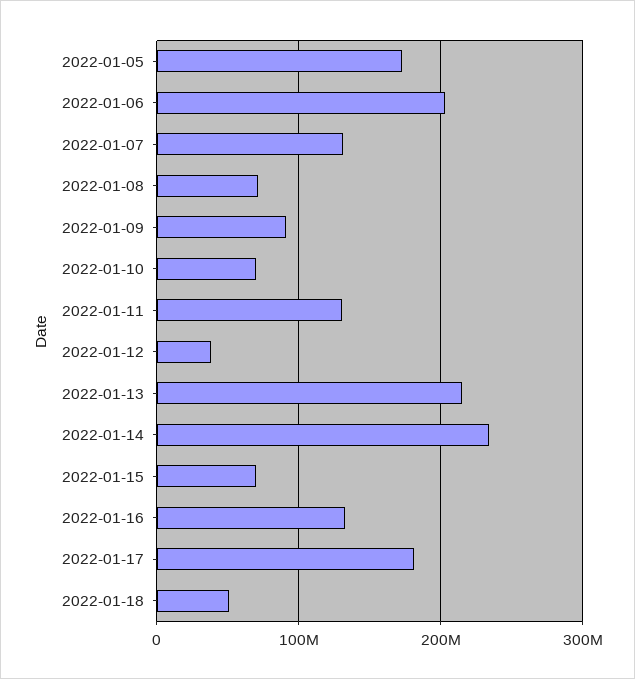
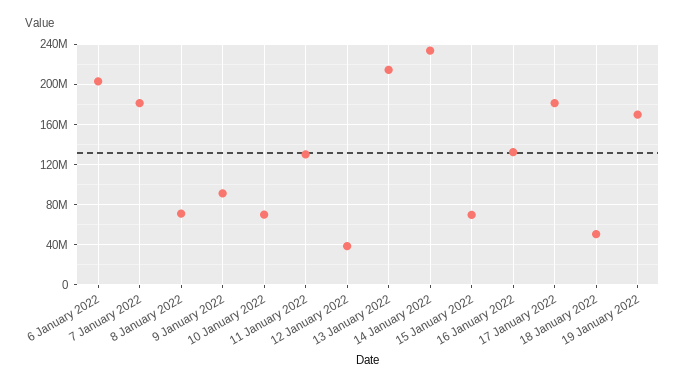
2022-01-05: 170000000 -> none
2022-01-07: 130000000 -> 180000000
19 January 2022: none -> 170000000

